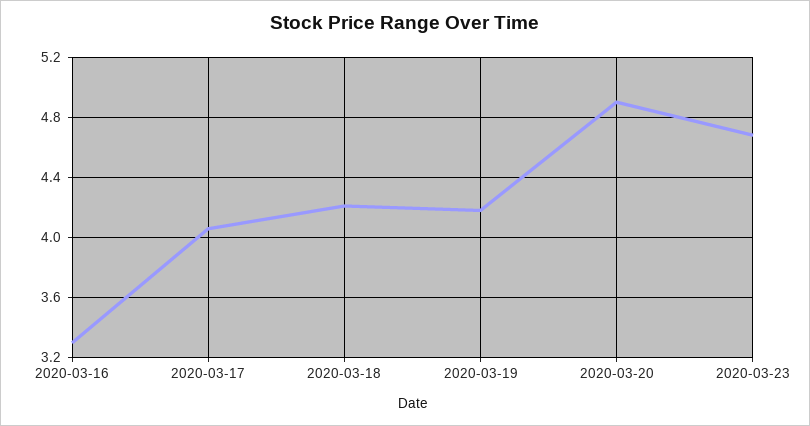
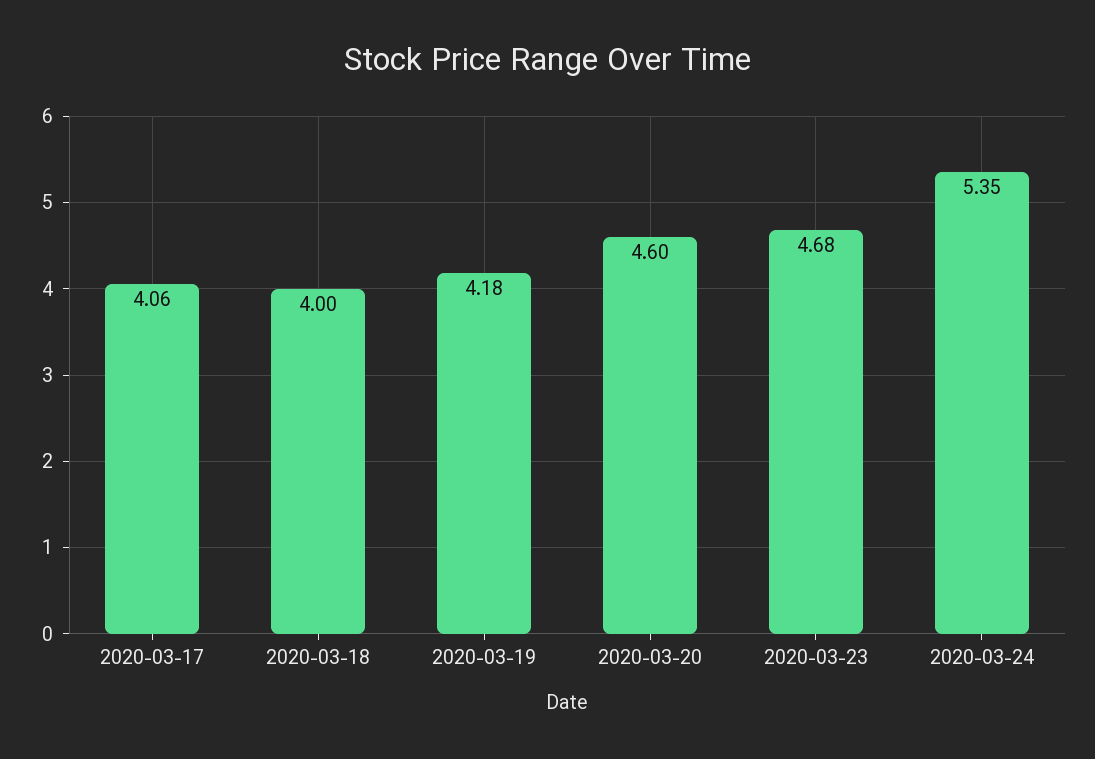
2020-03-16: 3.3 -> none
2020-03-18: 4.2 -> 4
2020-03-20: 4.9 -> 4.6
2020-03-24: none -> 5.35

